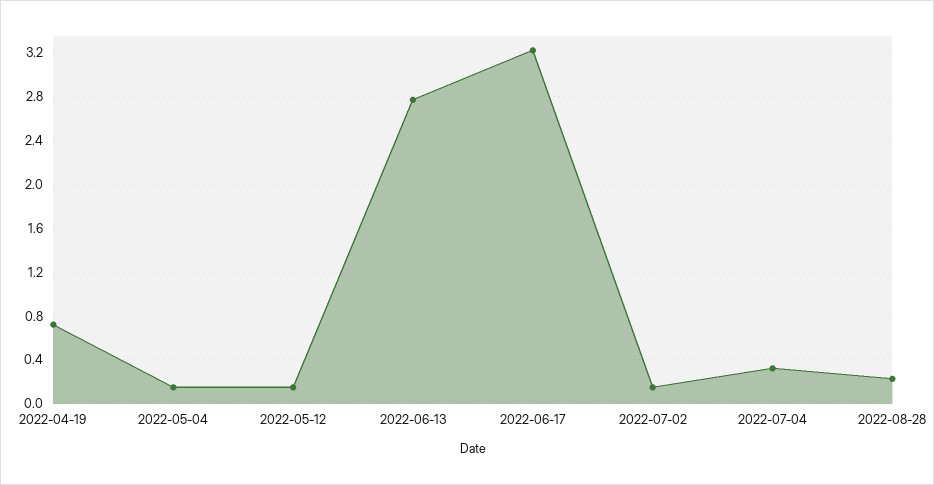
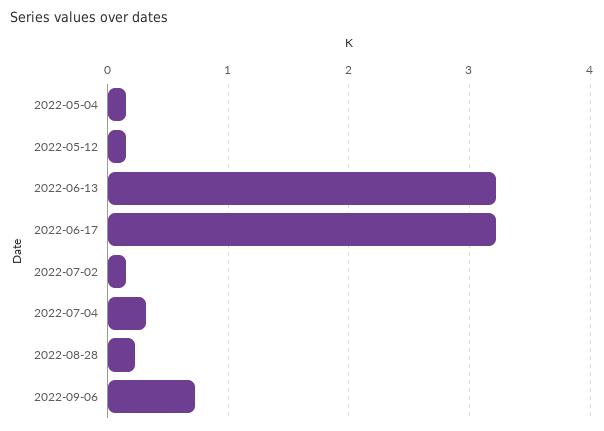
2022-04-19: 0.7 -> none
2022-06-13: 2.8 -> 3.2
2022-09-06: none -> 0.7

